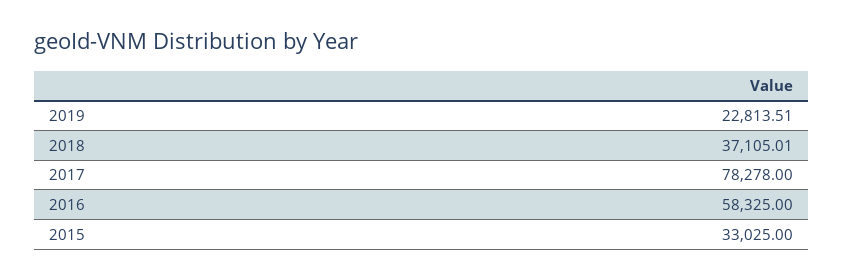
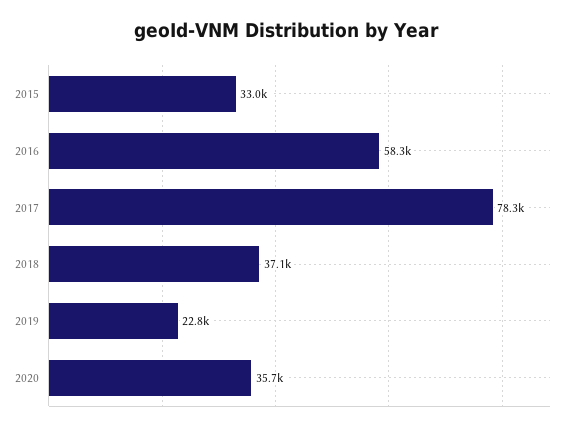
2020: none -> 35700

